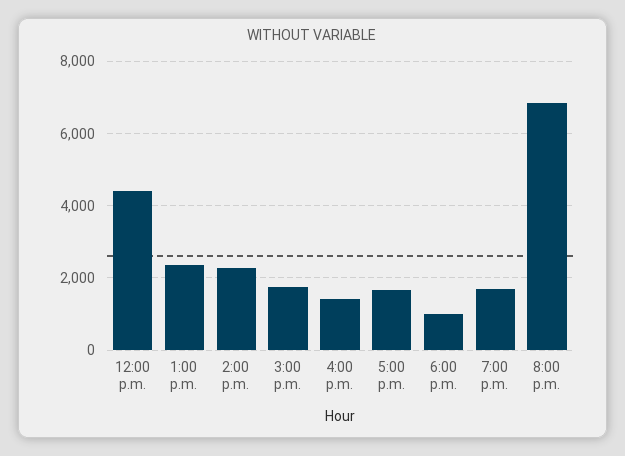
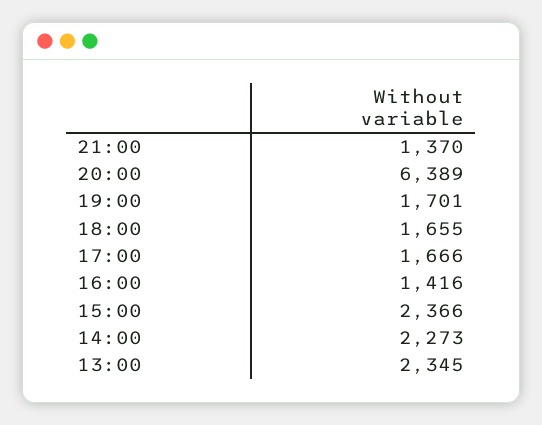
12:00 p.m.: 4400 -> none
3:00 p.m.: 1800 -> 2366
6:00 p.m.: 1000 -> 1655
8:00 p.m.: 6800 -> 6389
21:00: none -> 1370

